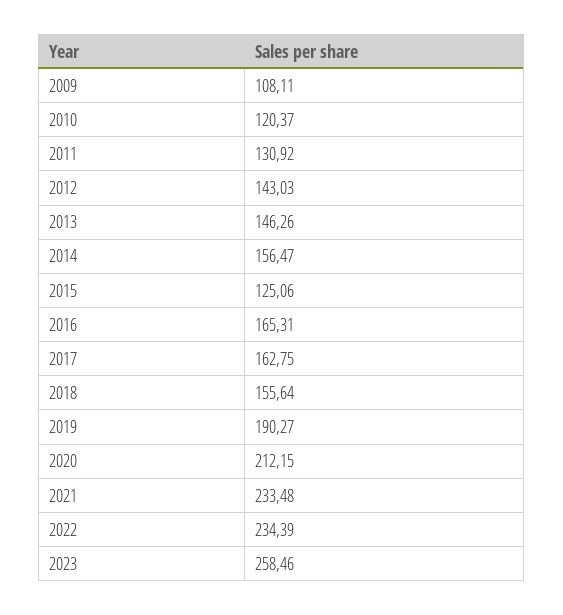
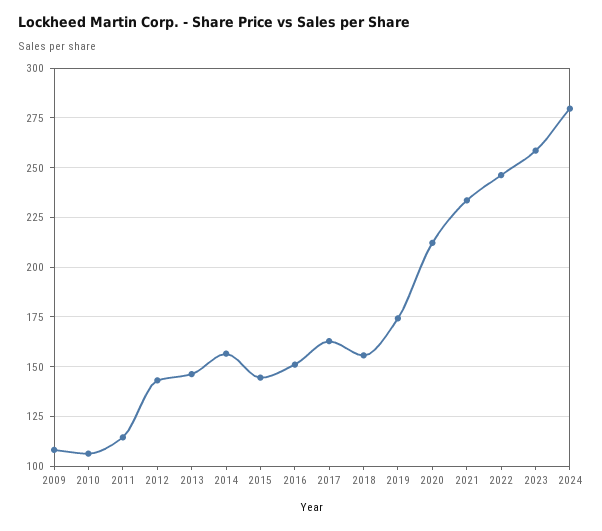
2010: 120.37 -> 105
2011: 130.92 -> 115
2015: 125.06 -> 145
2016: 165.31 -> 150
2019: 190.27 -> 175
2022: 234.39 -> 245
2024: none -> 280

